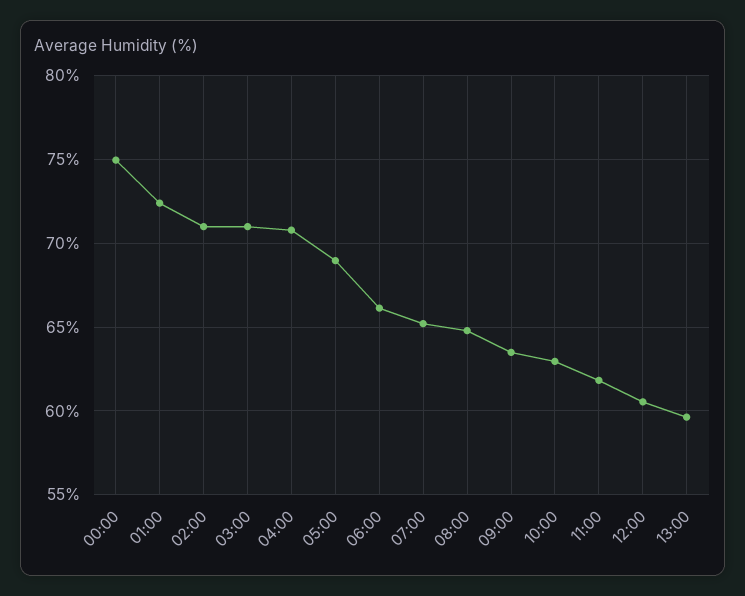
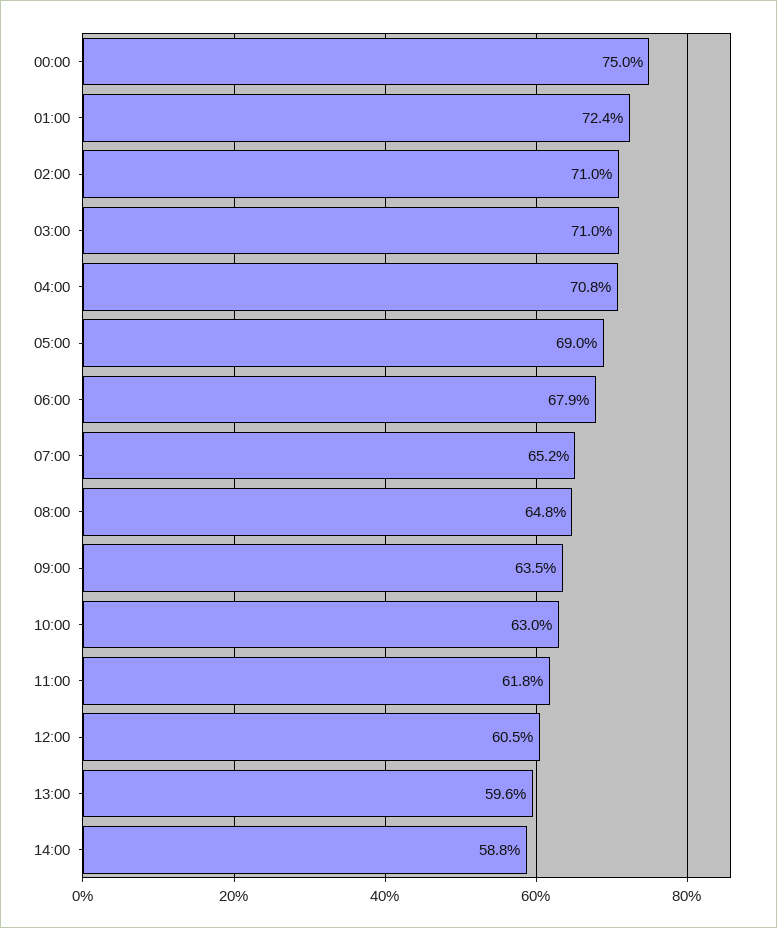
06:00: 66 -> 67.9
14:00: none -> 58.8

